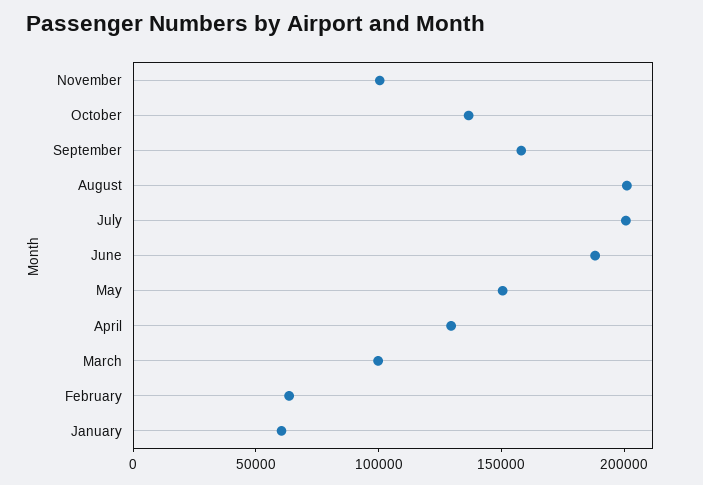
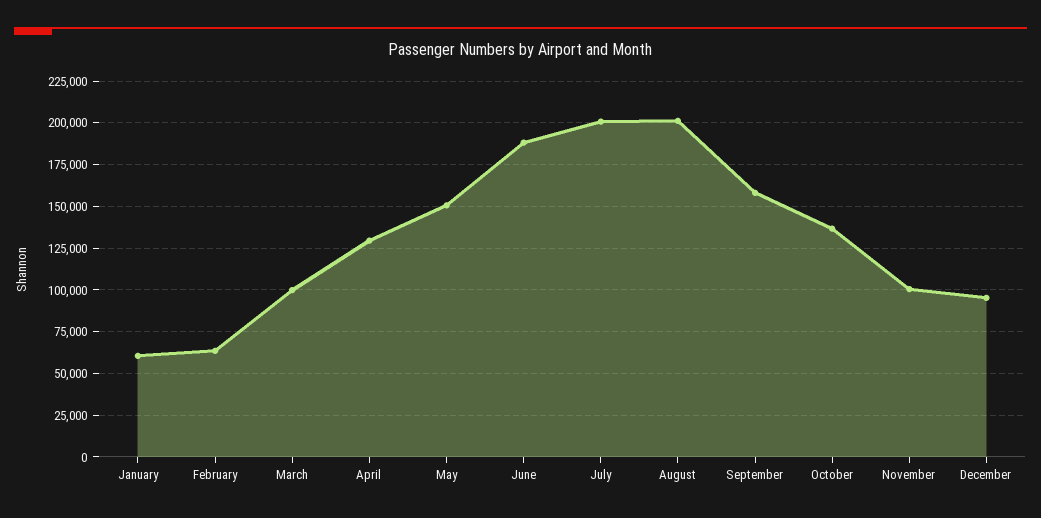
December: none -> 95000

